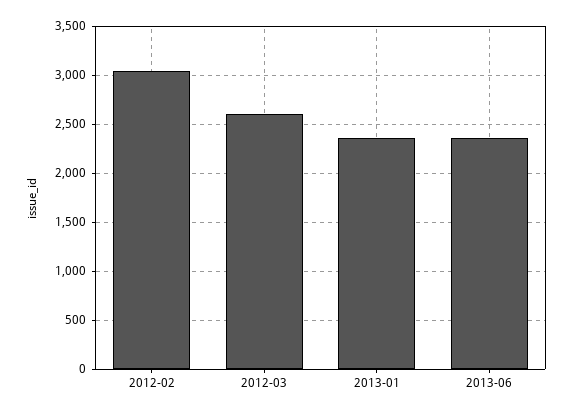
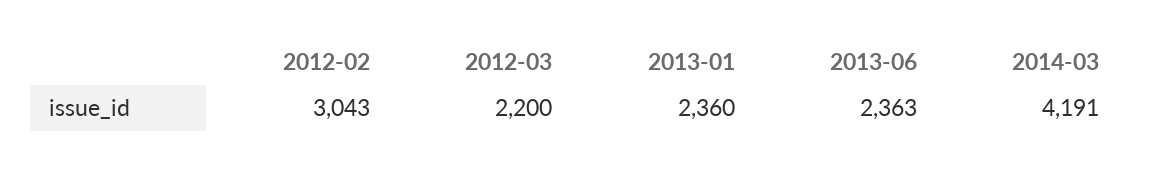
2012-03: 2600 -> 2200
2014-03: none -> 4191

